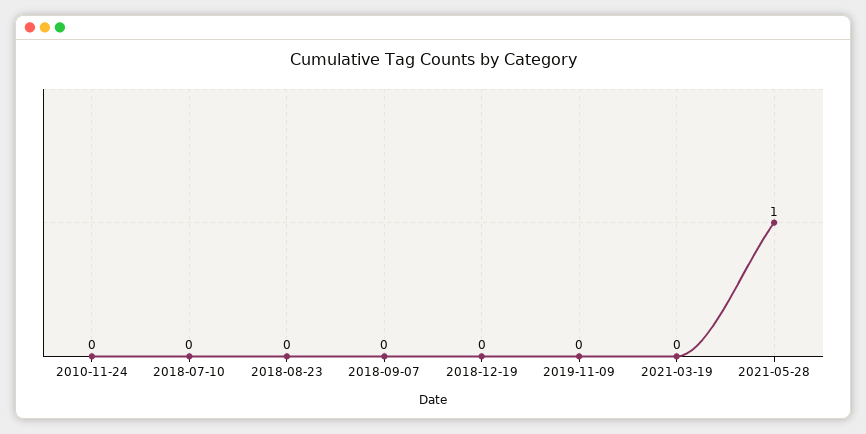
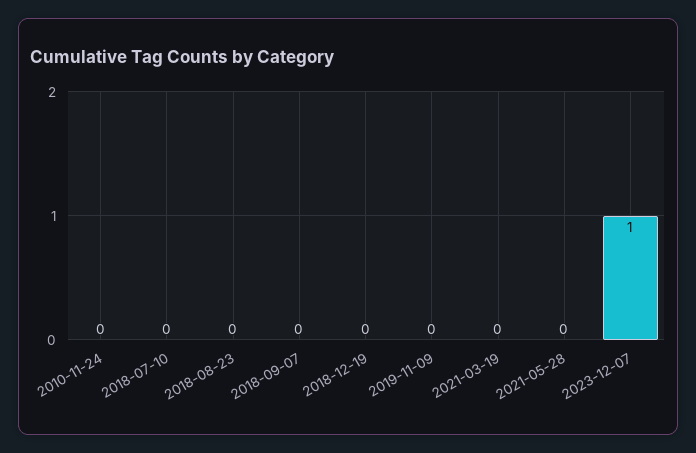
2021-05-28: 1 -> 0
2023-12-07: none -> 1

